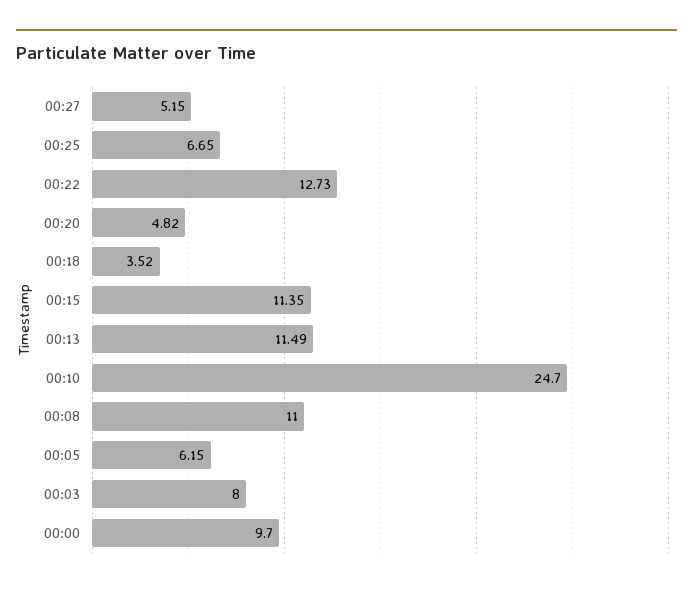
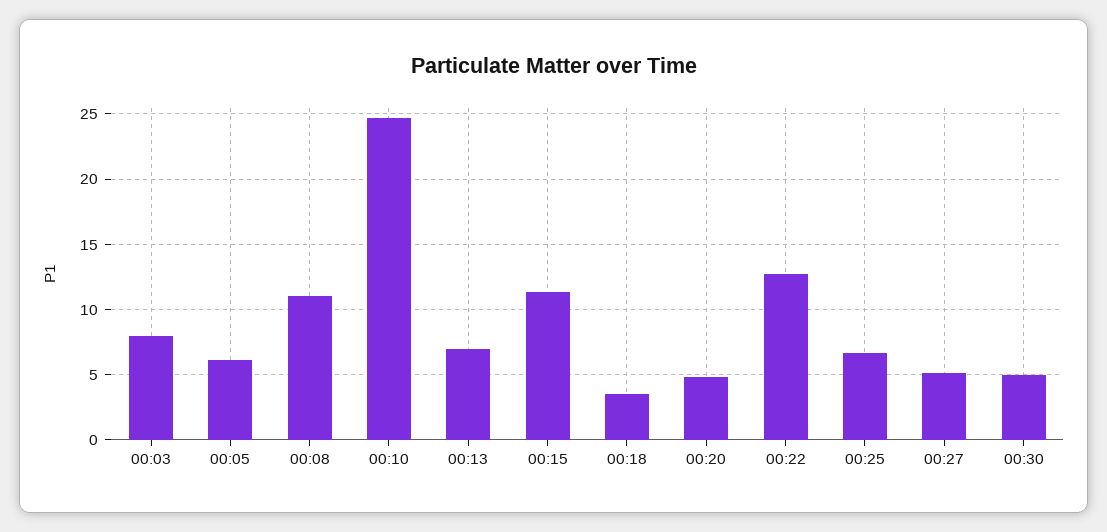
00:13: 11.49 -> 7
00:00: 9.7 -> none
00:30: none -> 5

